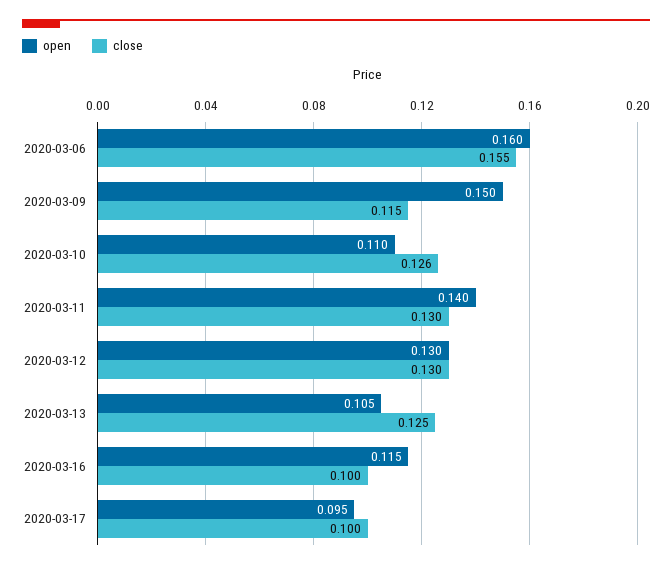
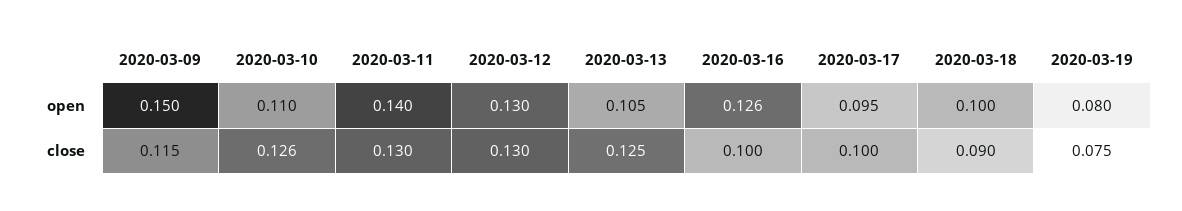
open, 2020-03-06: 0.16 -> none
close, 2020-03-06: 0.155 -> none
open, 2020-03-16: 0.115 -> 0.126
open, 2020-03-18: none -> 0.1
open, 2020-03-19: none -> 0.08
close, 2020-03-18: none -> 0.09
close, 2020-03-19: none -> 0.075

